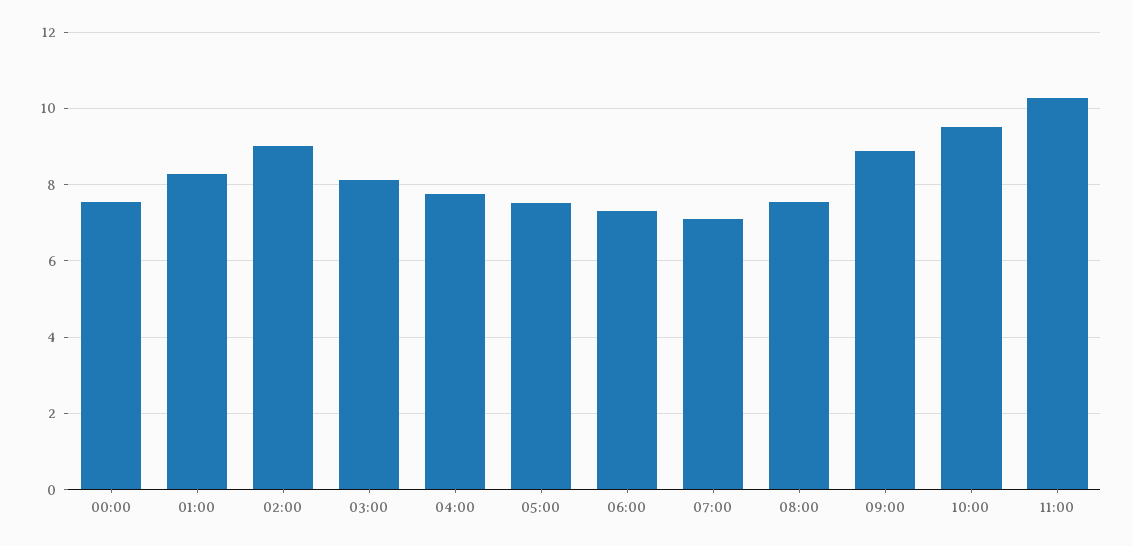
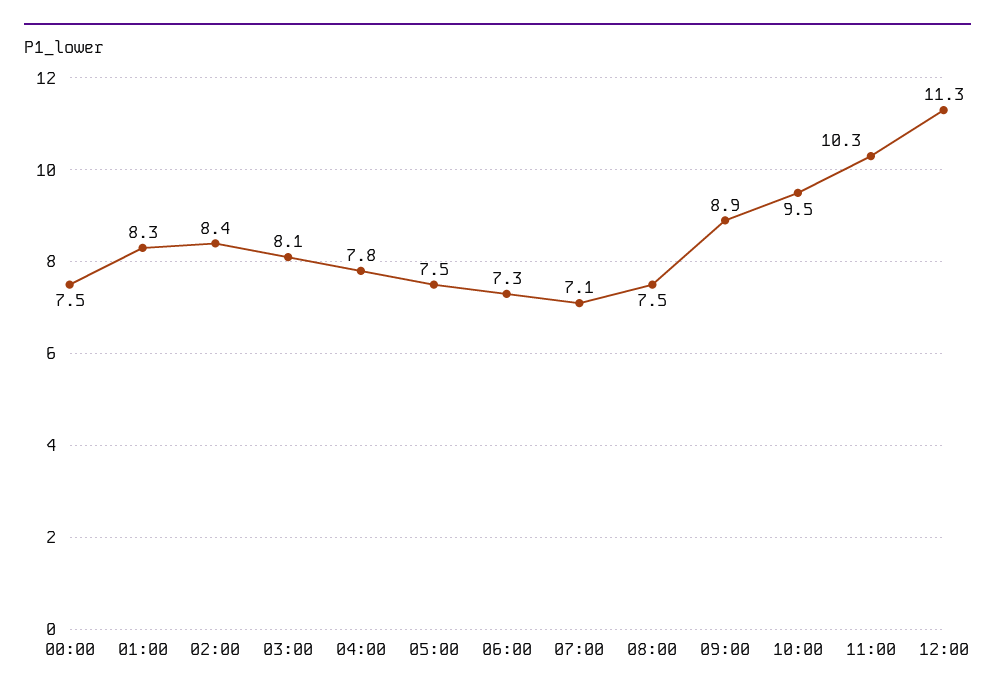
02:00: 9 -> 8.4
12:00: none -> 11.3

